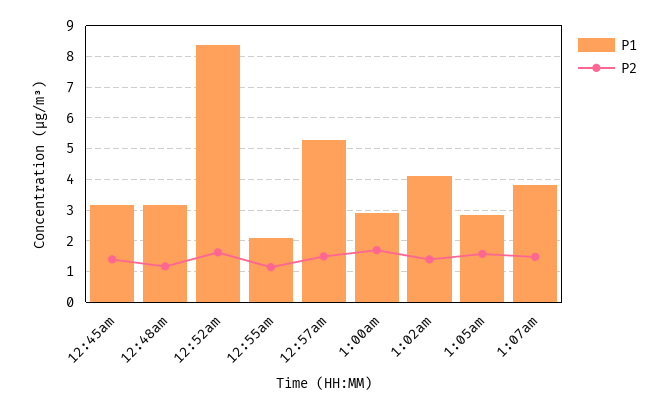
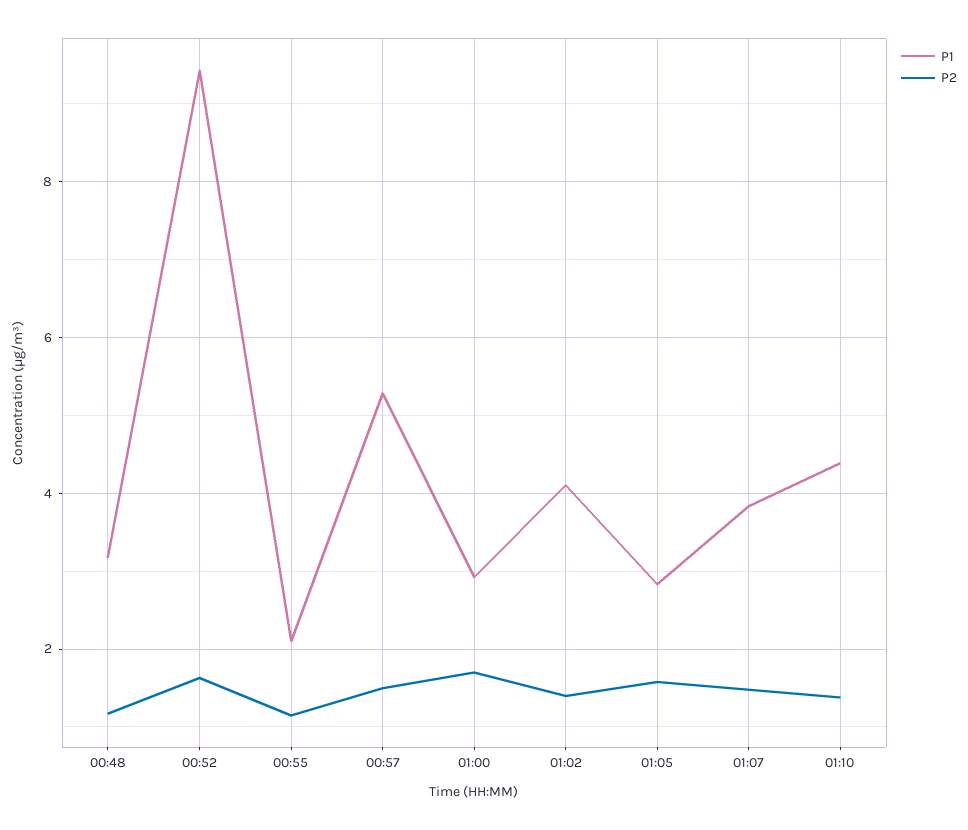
P1, 12:45am: 3.2 -> none
P2, 12:45am: 1.4 -> none
P1, 12:52am: 8.4 -> 9.4
P1, 01:10: none -> 4.4
P2, 01:10: none -> 1.4

